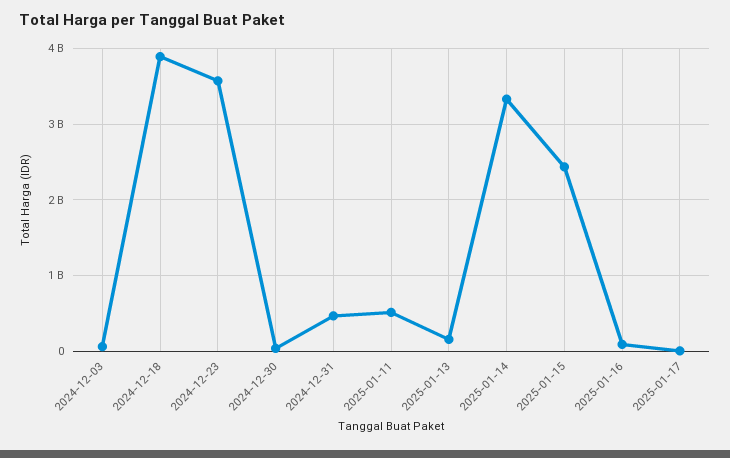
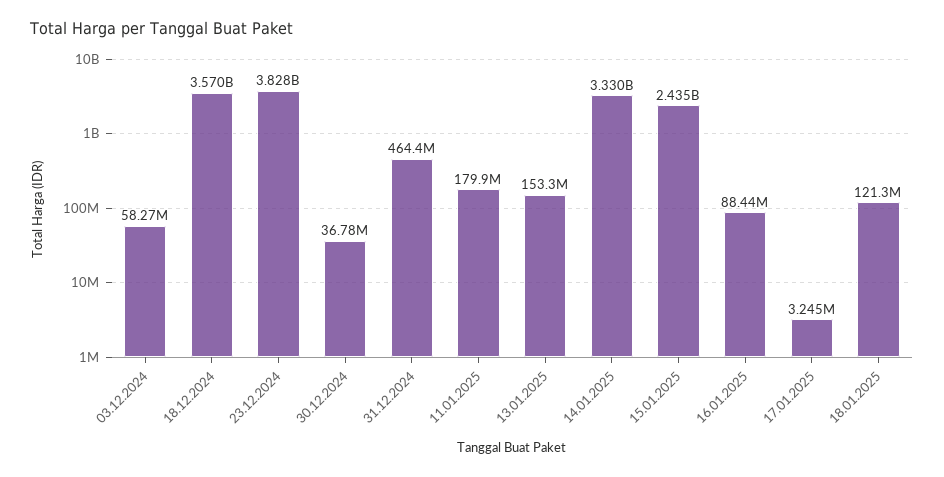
2024-12-18: 3900000000 -> 3570000000
2024-12-23: 3600000000 -> 3828000000
2025-01-11: 500000000 -> 179900000
18.01.2025: none -> 121300000

